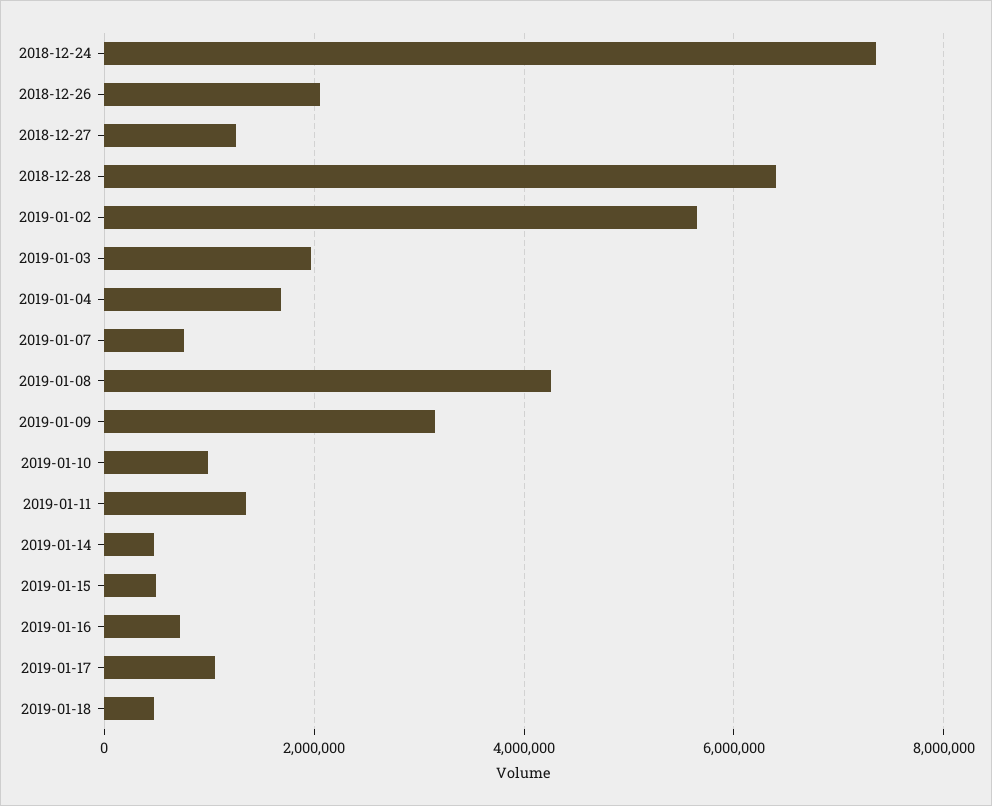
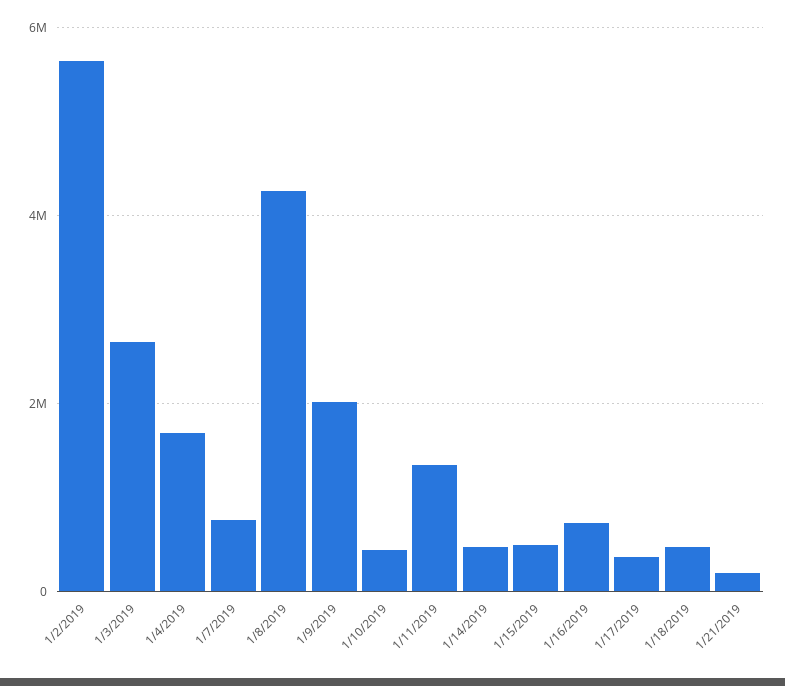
2018-12-24: 7400000 -> none
2018-12-26: 2000000 -> none
2018-12-27: 1200000 -> none
2018-12-28: 6400000 -> none
2019-01-03: 2000000 -> 2600000
2019-01-09: 3200000 -> 2000000
2019-01-10: 1000000 -> 400000
2019-01-17: 1000000 -> 400000
1/21/2019: none -> 200000

